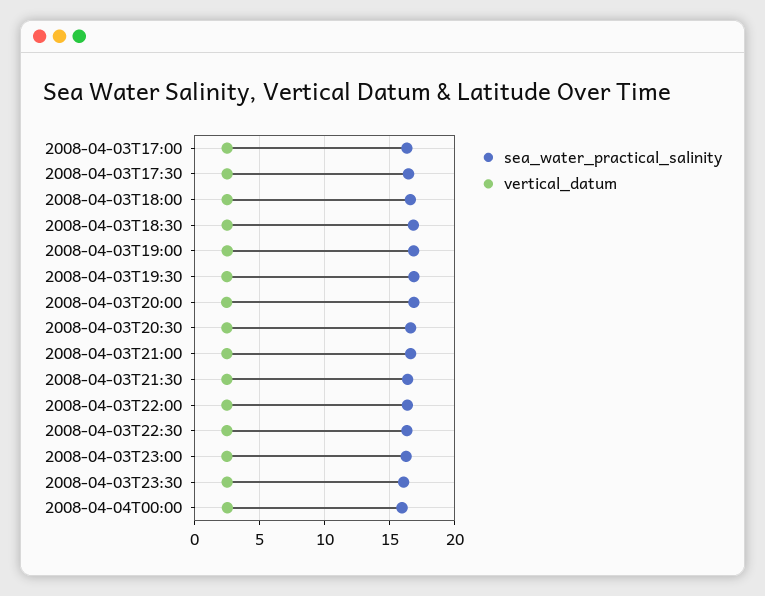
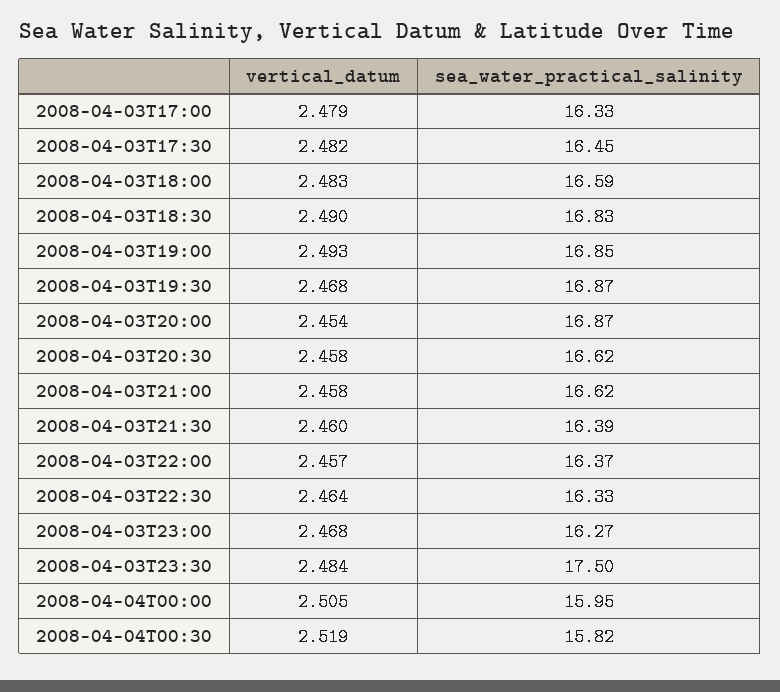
sea_water_practical_salinity, 2008-04-03T23:30: 16 -> 17.5
vertical_datum, 2008-04-04T00:30: none -> 2.519
sea_water_practical_salinity, 2008-04-04T00:30: none -> 15.82

